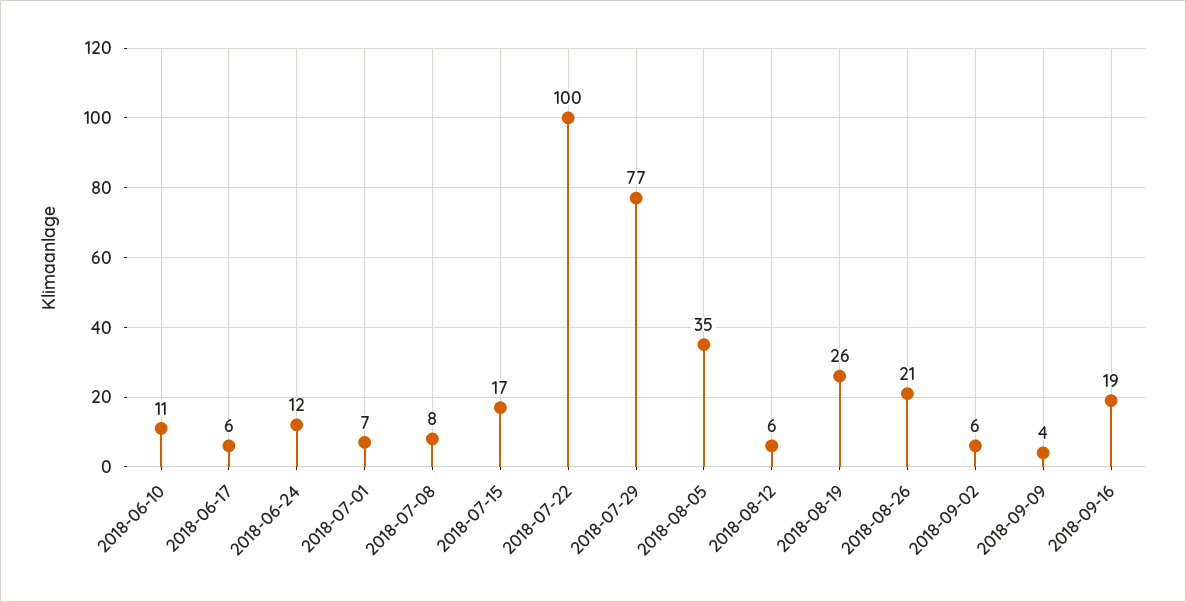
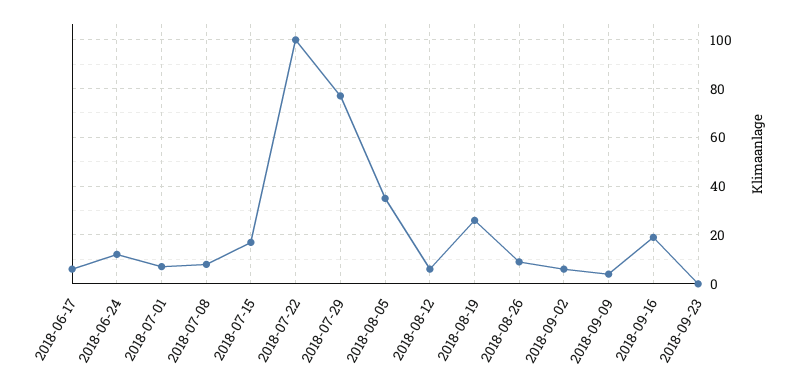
2018-06-10: 11 -> none
2018-08-26: 21 -> 10
2018-09-23: none -> 0

